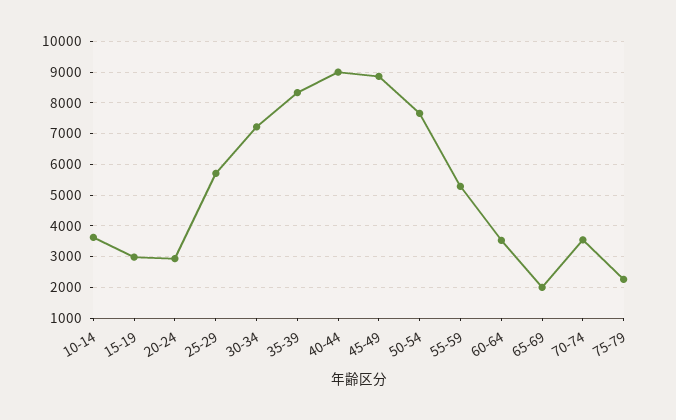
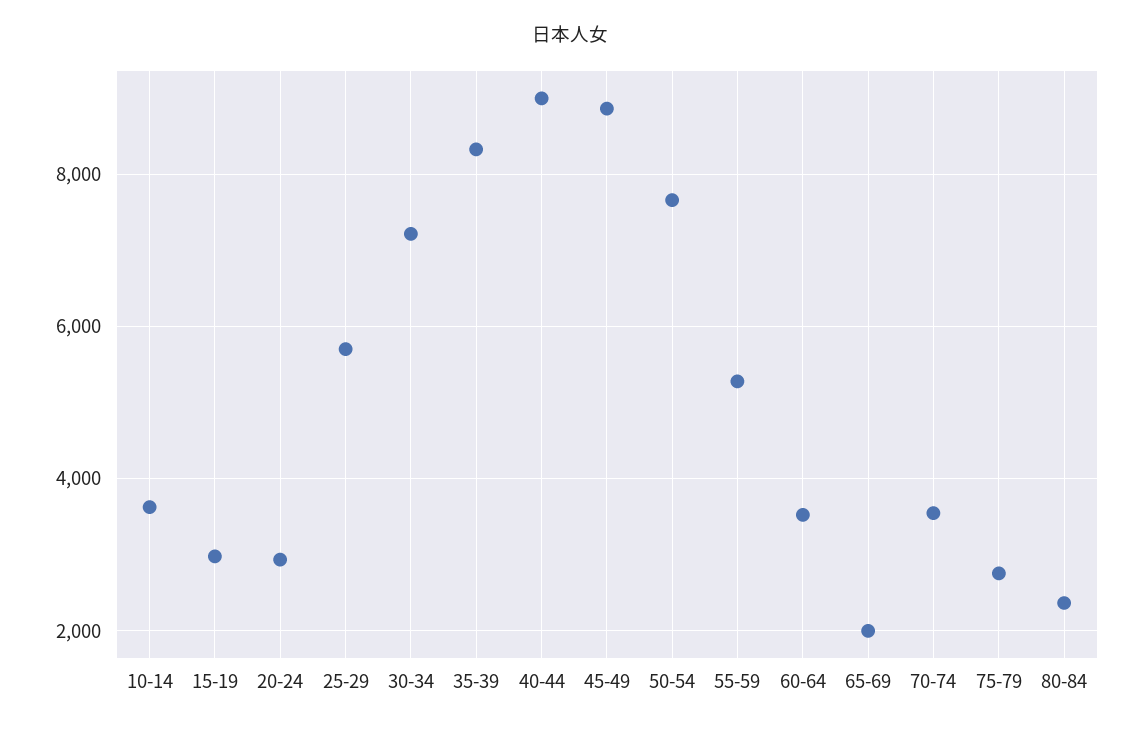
75-79: 2200 -> 2800
80-84: none -> 2400

